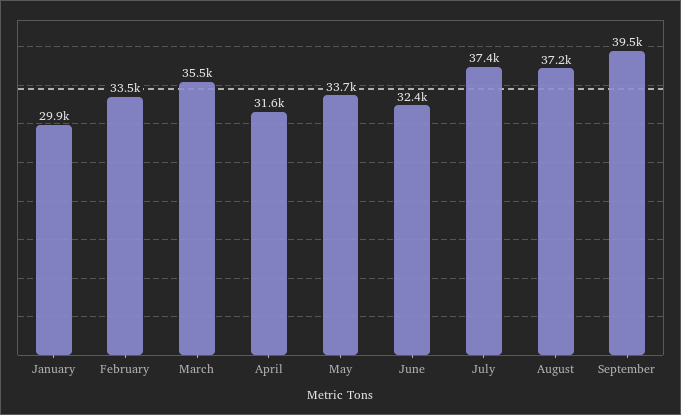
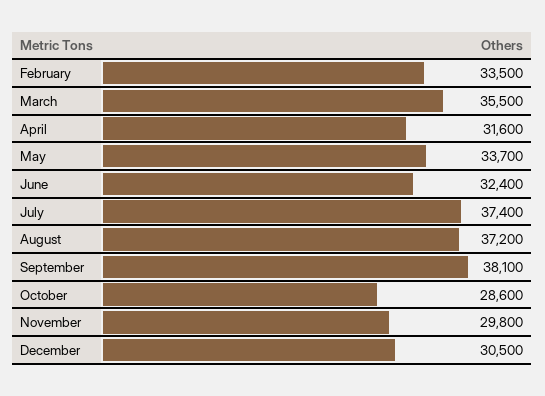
January: 29900 -> none
September: 39500 -> 38100
October: none -> 28600
November: none -> 29800
December: none -> 30500

